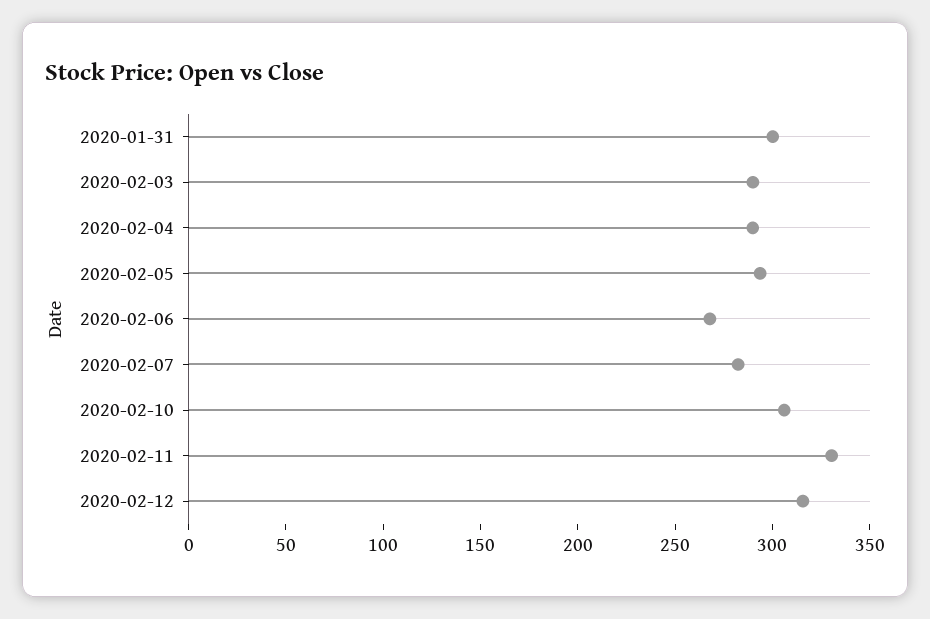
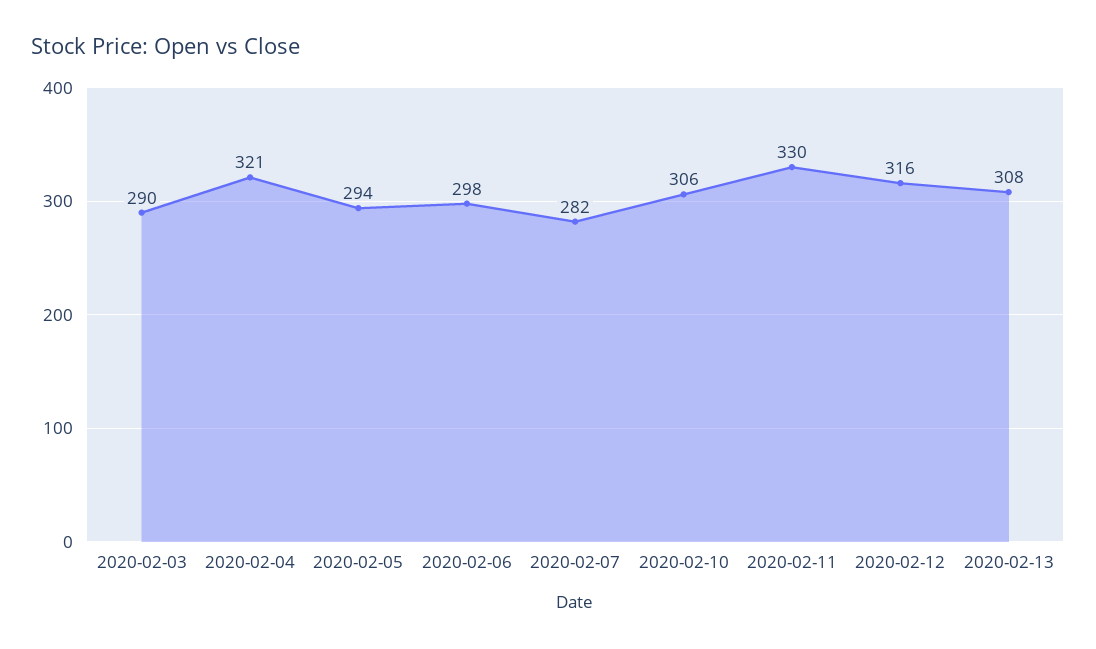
2020-01-31: 300 -> none
2020-02-04: 290 -> 321
2020-02-06: 270 -> 298
2020-02-13: none -> 308

